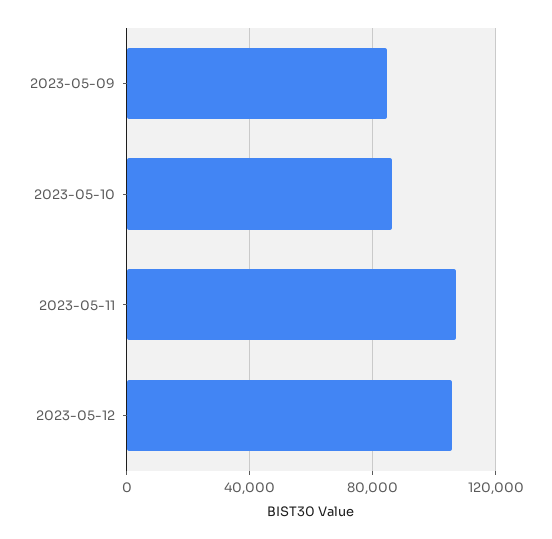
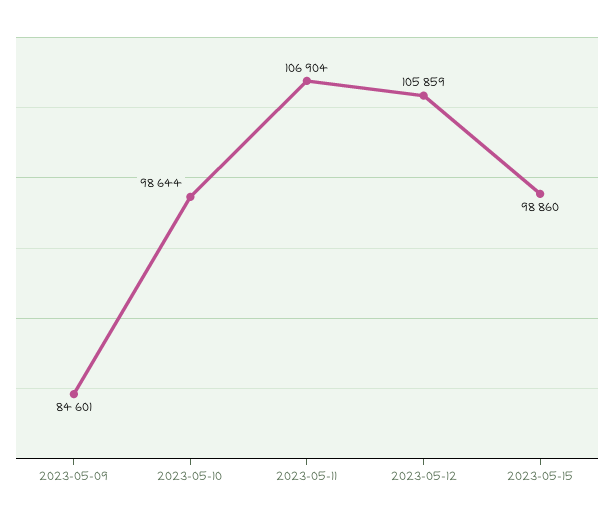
2023-05-10: 85000 -> 98644
2023-05-15: none -> 98860

